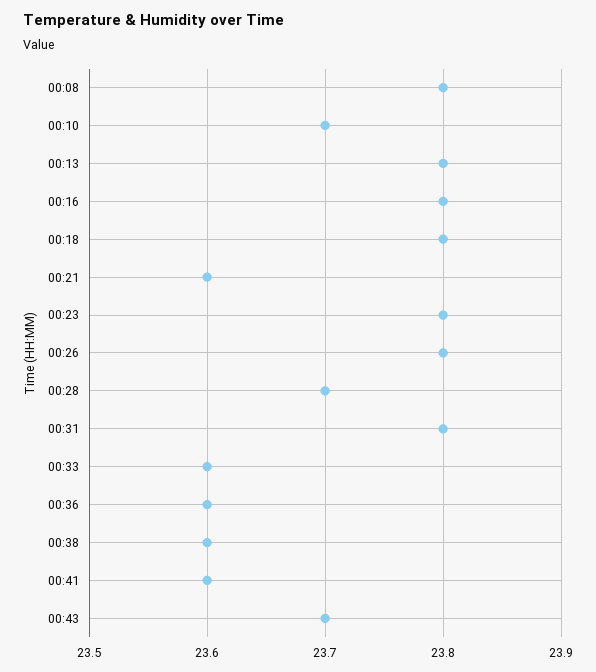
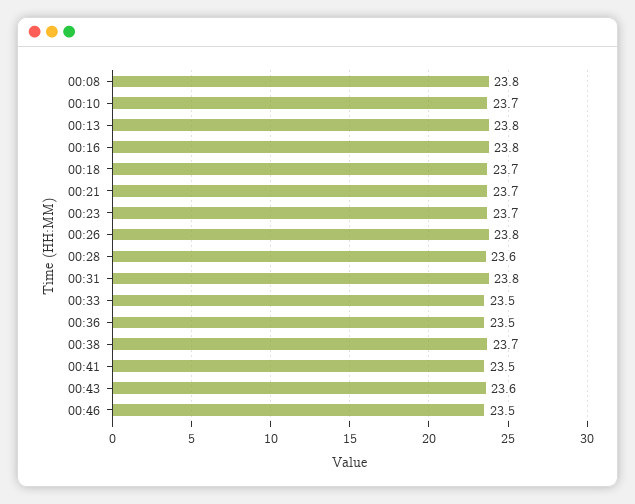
00:18: 23.8 -> 23.7
00:21: 23.6 -> 23.7
00:23: 23.8 -> 23.7
00:28: 23.7 -> 23.6
00:33: 23.6 -> 23.5
00:36: 23.6 -> 23.5
00:38: 23.6 -> 23.7
00:41: 23.6 -> 23.5
00:43: 23.7 -> 23.6
00:46: none -> 23.5

